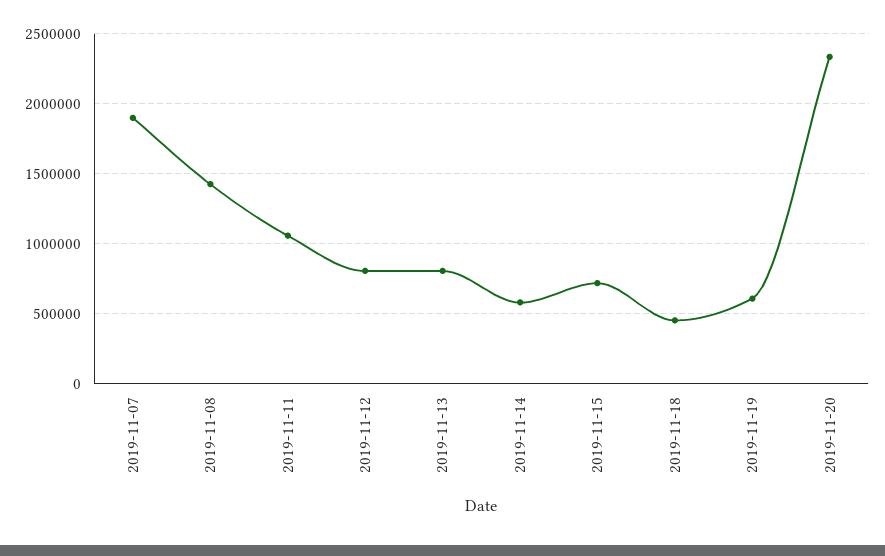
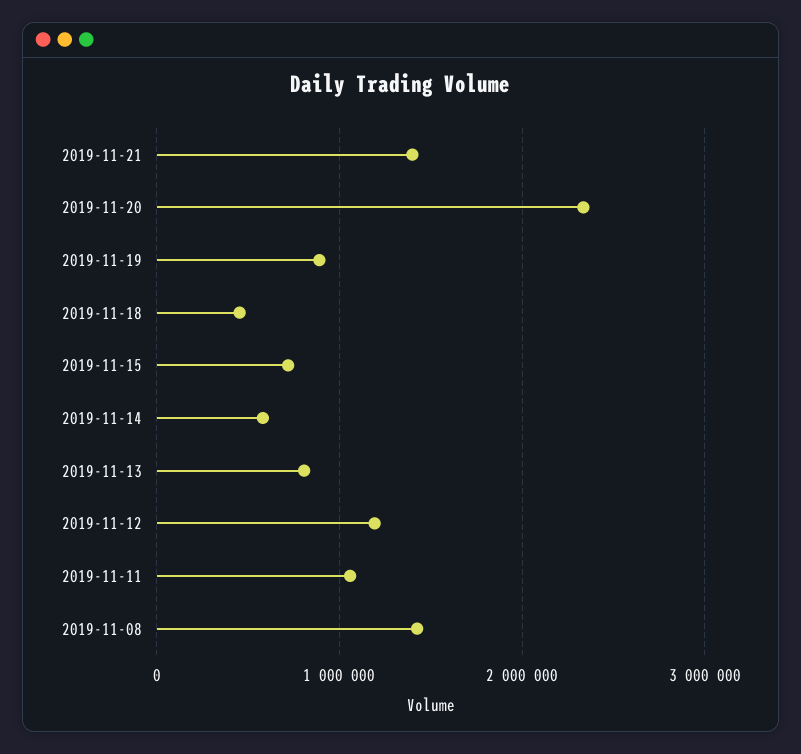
2019-11-07: 1900000 -> none
2019-11-12: 800000 -> 1200000
2019-11-19: 600000 -> 900000
2019-11-21: none -> 1400000

